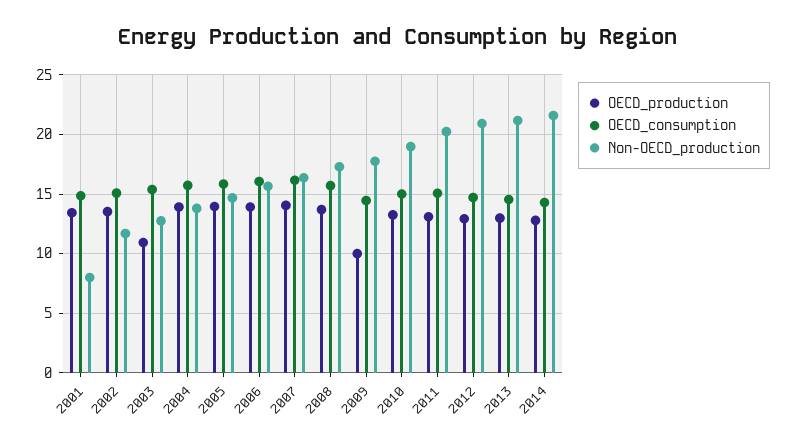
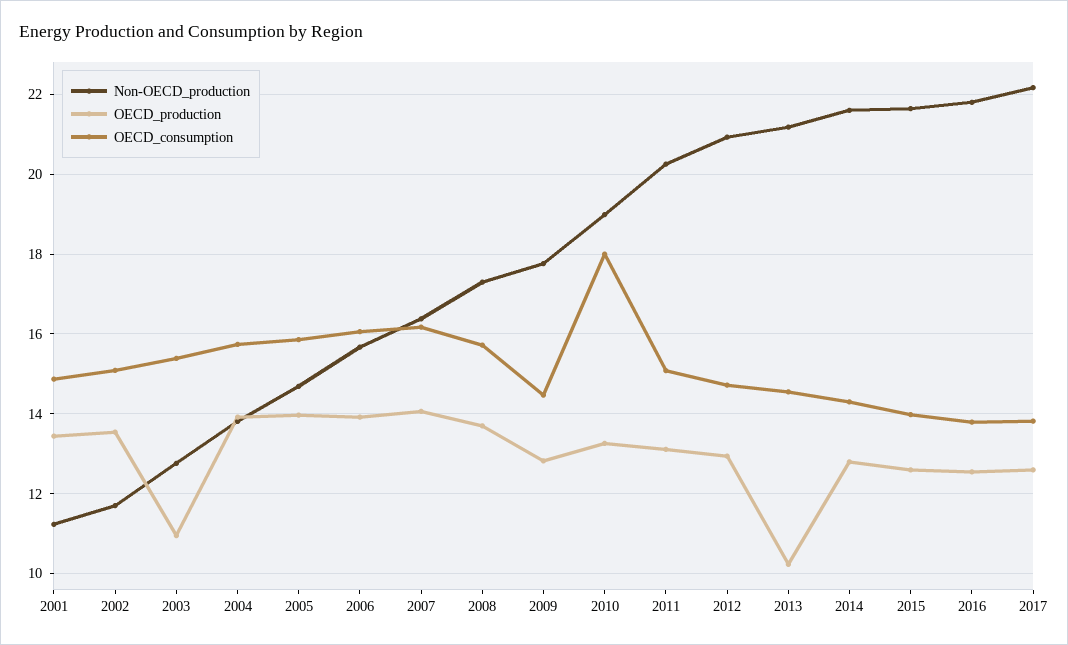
Non-OECD_production, 2001: 8 -> 11.2
OECD_production, 2009: 10 -> 12.8
OECD_consumption, 2010: 15 -> 18
OECD_production, 2013: 13 -> 10.2
Non-OECD_production, 2015: none -> 21.6
OECD_production, 2015: none -> 12.6
OECD_consumption, 2015: none -> 14
Non-OECD_production, 2016: none -> 21.8
OECD_production, 2016: none -> 12.6
OECD_consumption, 2016: none -> 13.8
Non-OECD_production, 2017: none -> 22.2
OECD_production, 2017: none -> 12.6
OECD_consumption, 2017: none -> 13.8

